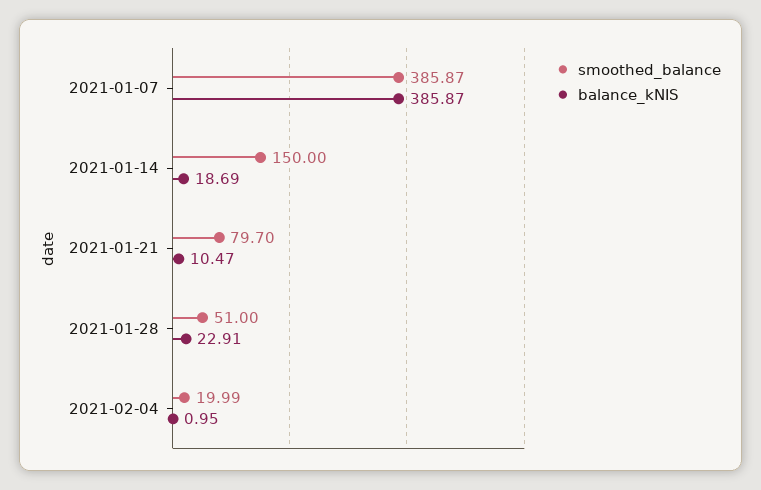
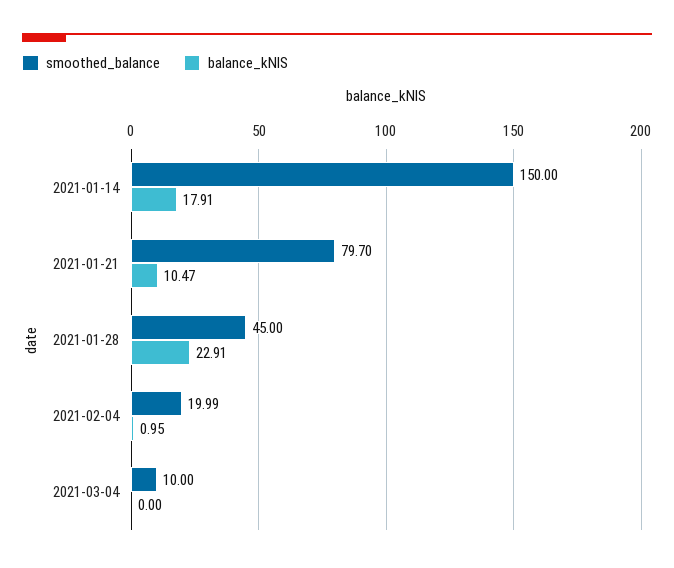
smoothed_balance, 2021-01-07: 385.87 -> none
balance_kNIS, 2021-01-07: 385.87 -> none
balance_kNIS, 2021-01-14: 18.69 -> 17.91
smoothed_balance, 2021-01-28: 51 -> 45
smoothed_balance, 2021-03-04: none -> 10
balance_kNIS, 2021-03-04: none -> 0

